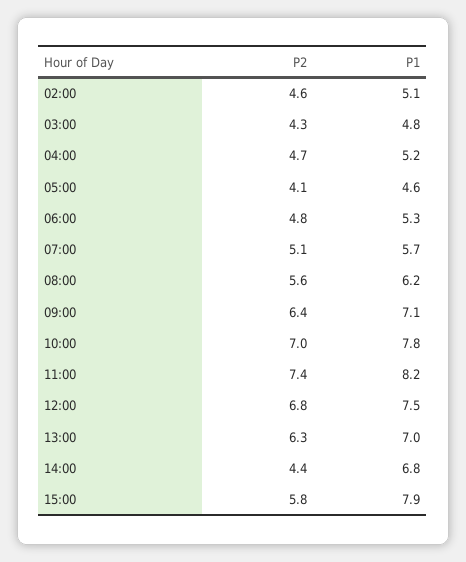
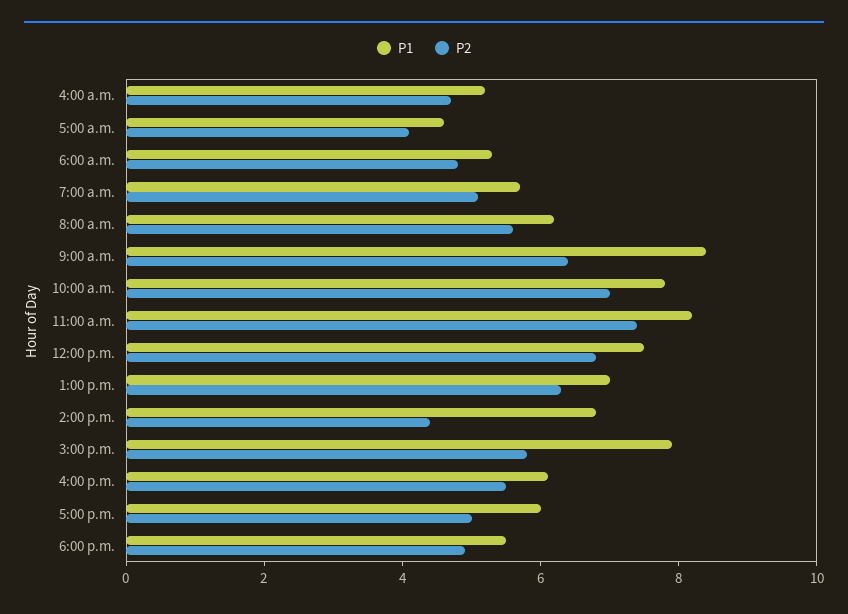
P2, 02:00: 4.6 -> none
P1, 02:00: 5.1 -> none
P2, 03:00: 4.3 -> none
P1, 03:00: 4.8 -> none
P1, 09:00: 7.1 -> 8.5
P1, 4:00 p.m.: none -> 6
P2, 4:00 p.m.: none -> 5.5
P1, 5:00 p.m.: none -> 6
P2, 5:00 p.m.: none -> 5
P1, 6:00 p.m.: none -> 5.5
P2, 6:00 p.m.: none -> 5

